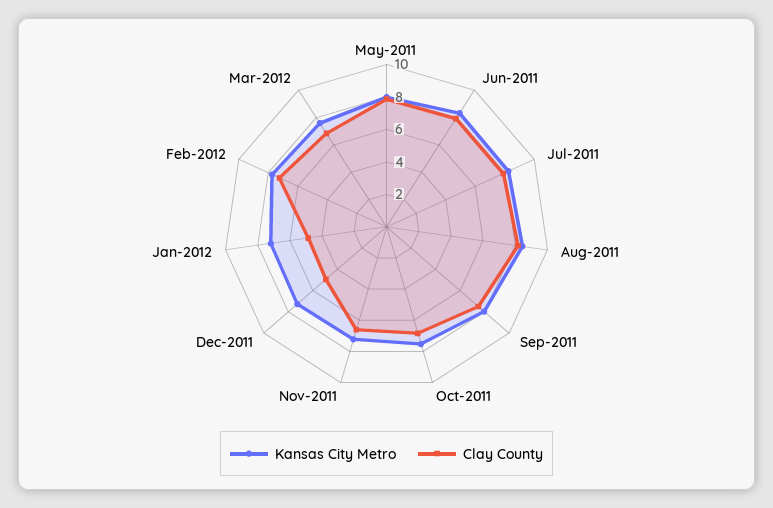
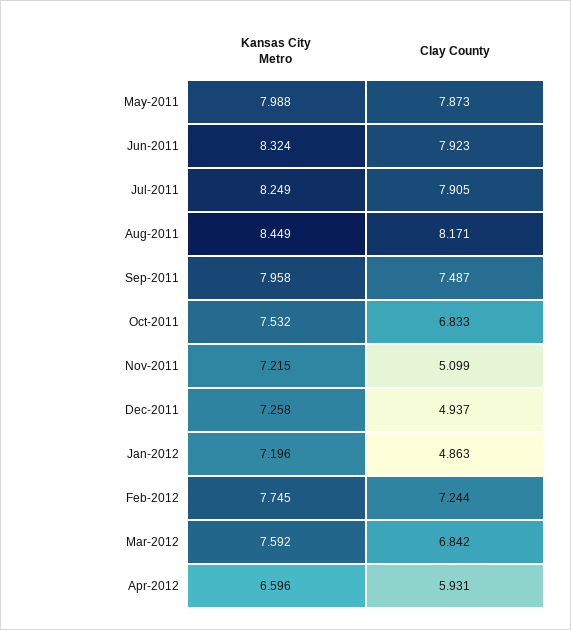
Clay County, Nov-2011: 6.5 -> 5.099
Kansas City Metro, Apr-2012: none -> 6.596
Clay County, Apr-2012: none -> 5.931

